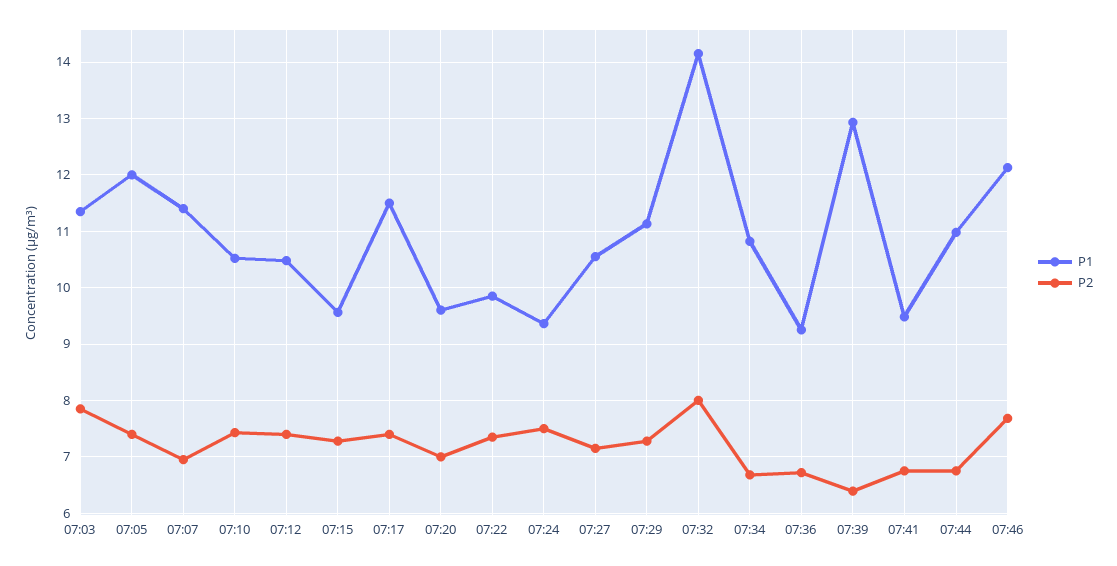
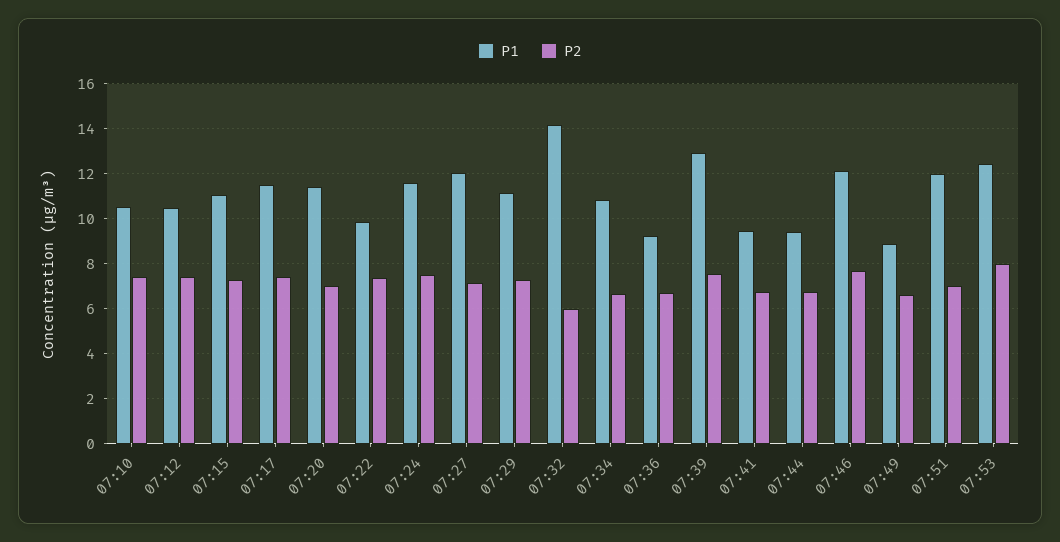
P1, 07:03: 11.4 -> none
P2, 07:03: 7.8 -> none
P1, 07:05: 12 -> none
P2, 07:05: 7.4 -> none
P1, 07:07: 11.4 -> none
P2, 07:07: 7 -> none
P1, 07:15: 9.6 -> 11
P1, 07:20: 9.6 -> 11.5
P1, 07:24: 9.4 -> 11.5
P1, 07:27: 10.6 -> 12
P2, 07:32: 8 -> 6
P2, 07:39: 6.4 -> 7.5
P1, 07:44: 11 -> 9.5
P1, 07:49: none -> 9
P2, 07:49: none -> 6.5
P1, 07:51: none -> 12
P2, 07:51: none -> 7
P1, 07:53: none -> 12.5
P2, 07:53: none -> 8

